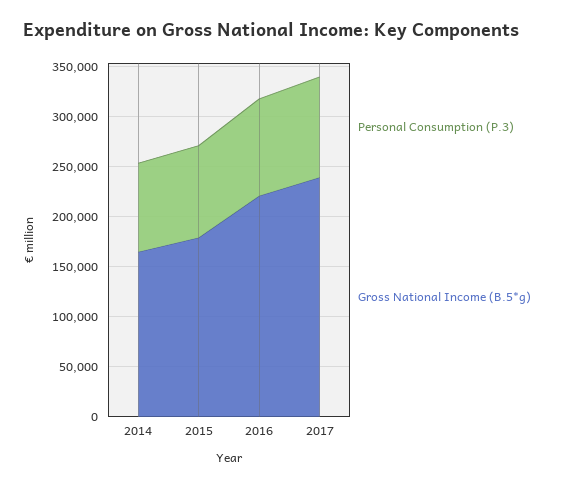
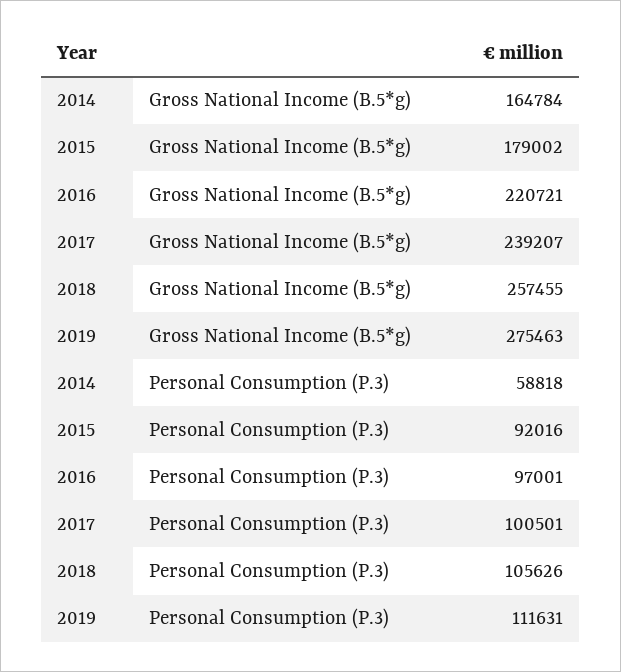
Personal Consumption (P.3), 2014: 90000 -> 58818
Gross National Income (B.5*g), 2018: none -> 257455
Gross National Income (B.5*g), 2019: none -> 275463
Personal Consumption (P.3), 2018: none -> 105626
Personal Consumption (P.3), 2019: none -> 111631

